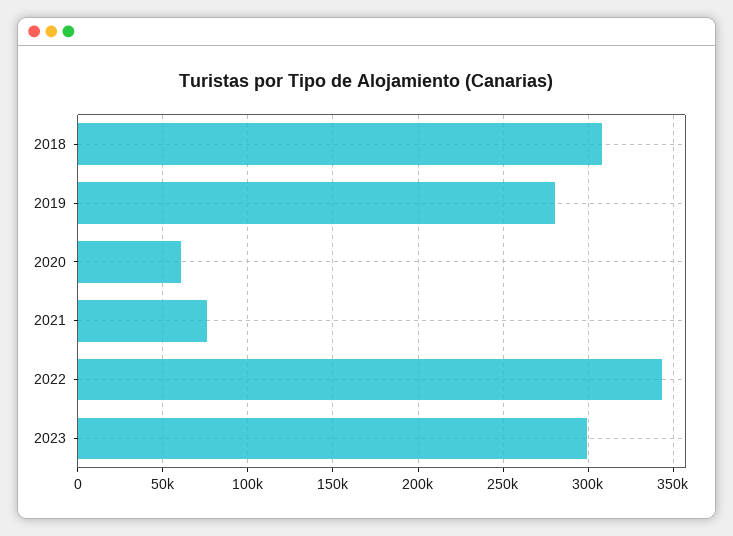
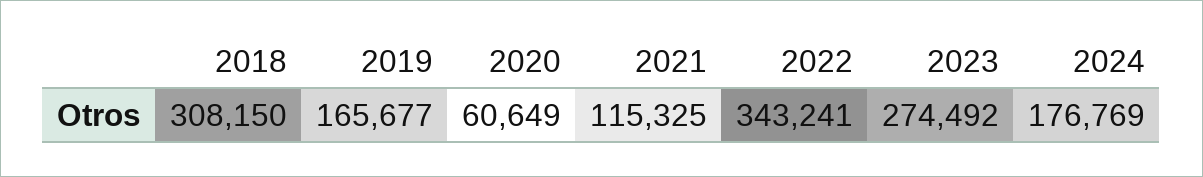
2019: 280000 -> 165677
2021: 75000 -> 115325
2023: 300000 -> 274492
2024: none -> 176769

